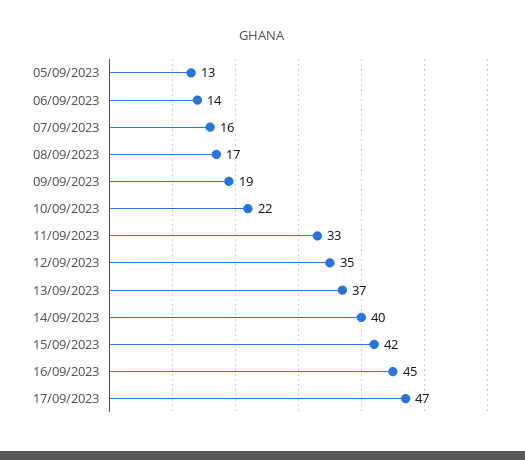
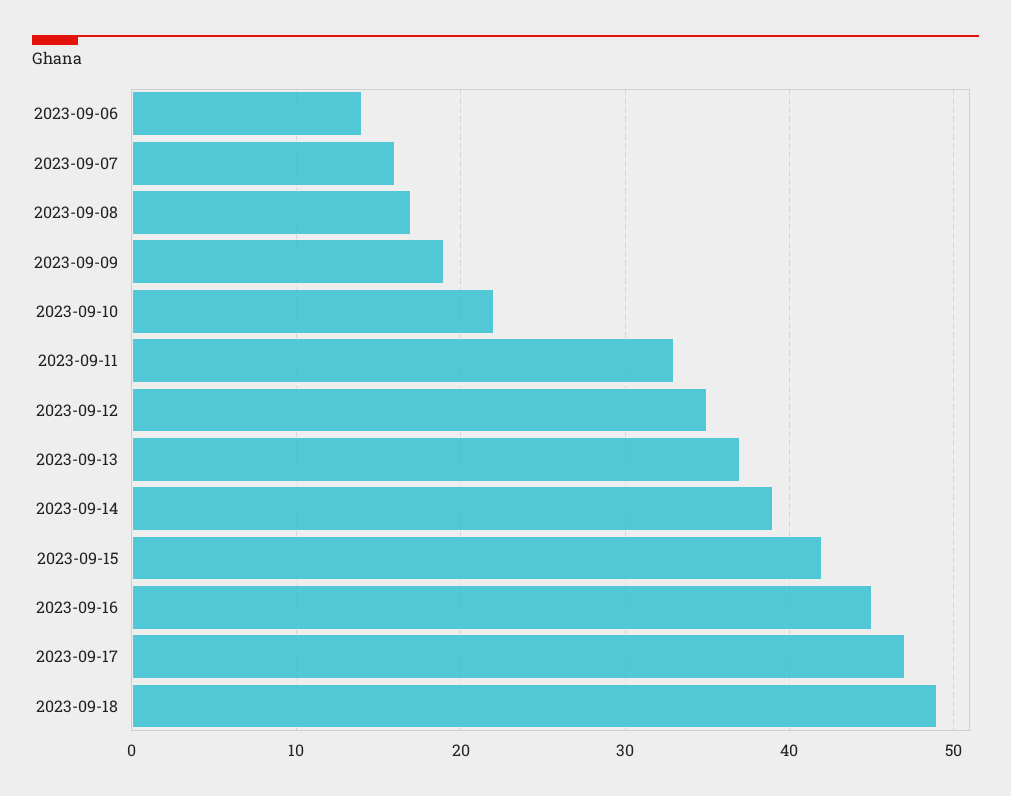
05/09/2023: 13 -> none
14/09/2023: 40 -> 39
2023-09-18: none -> 49

